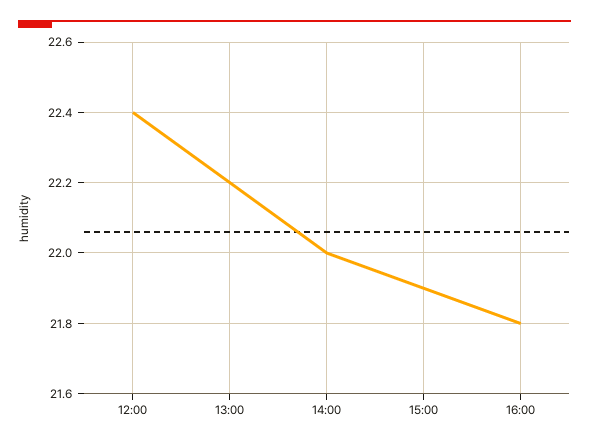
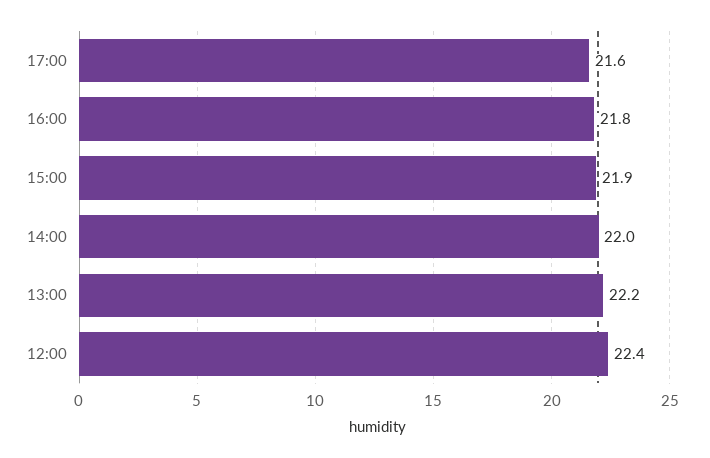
17:00: none -> 21.6

